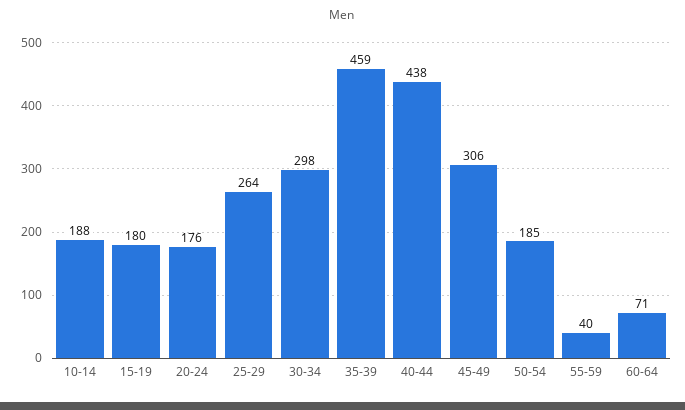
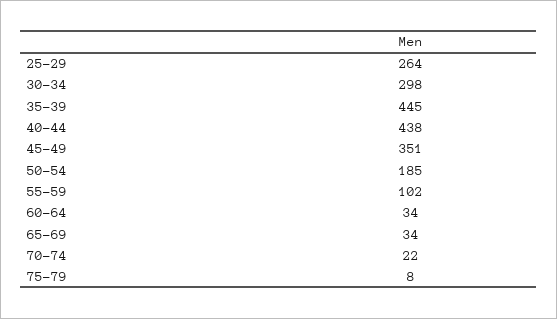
10-14: 188 -> none
15-19: 180 -> none
20-24: 176 -> none
35-39: 459 -> 445
45-49: 306 -> 351
55-59: 40 -> 102
60-64: 71 -> 34
65-69: none -> 34
70-74: none -> 22
75-79: none -> 8

